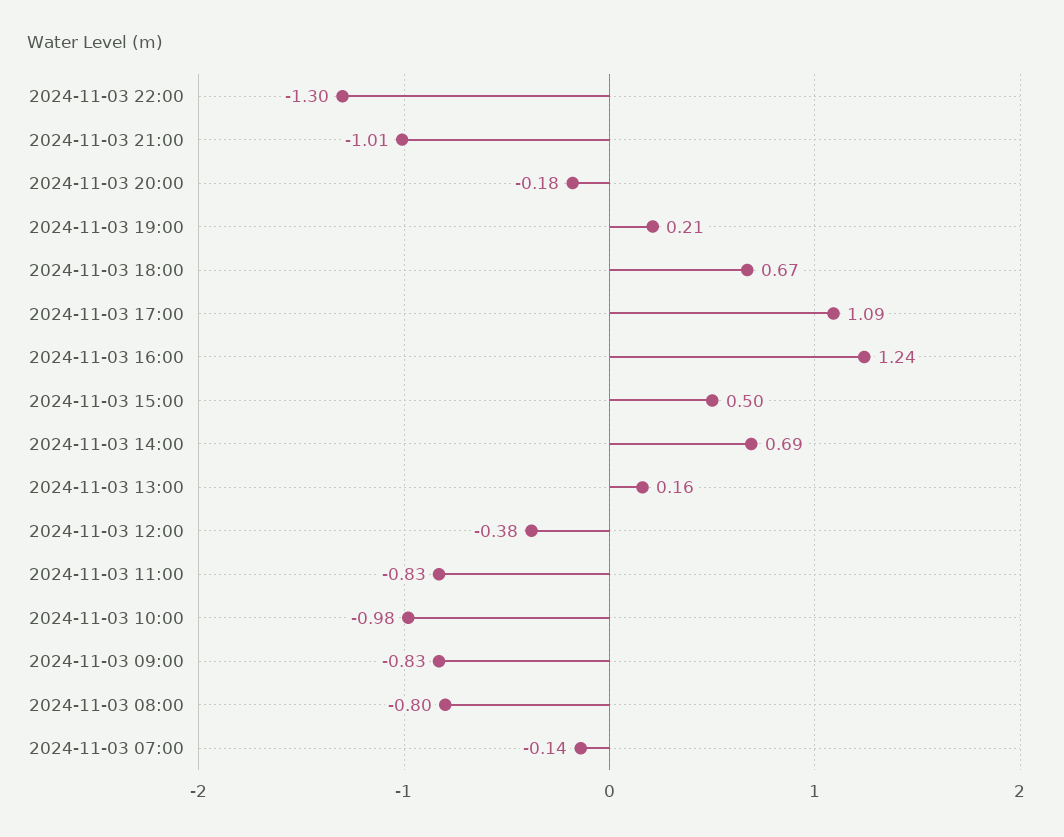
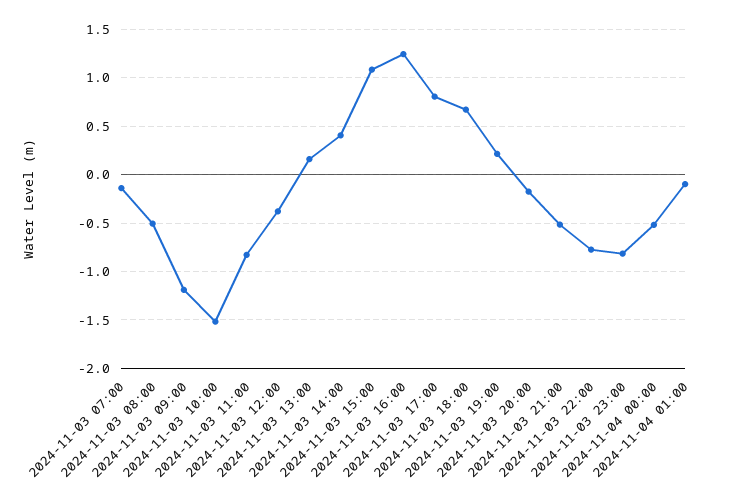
2024-11-03 22:00: -1.3 -> -0.8
2024-11-03 21:00: -1.01 -> -0.5
2024-11-03 17:00: 1.09 -> 0.8
2024-11-03 15:00: 0.5 -> 1.1
2024-11-03 14:00: 0.69 -> 0.4
2024-11-03 10:00: -0.98 -> -1.5
2024-11-03 09:00: -0.83 -> -1.2
2024-11-03 08:00: -0.8 -> -0.5
2024-11-03 23:00: none -> -0.8
2024-11-04 00:00: none -> -0.5
2024-11-04 01:00: none -> -0.1

